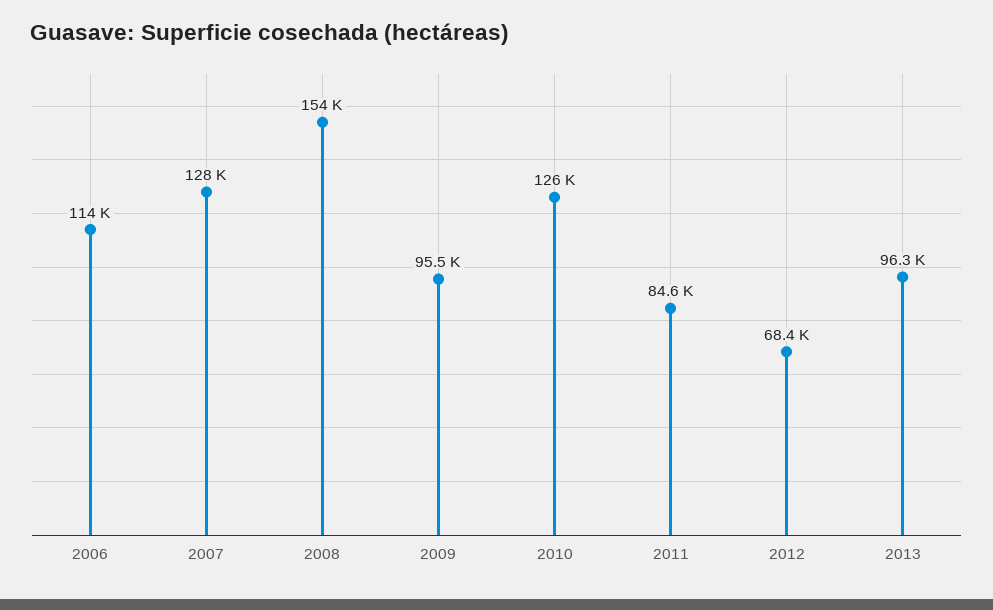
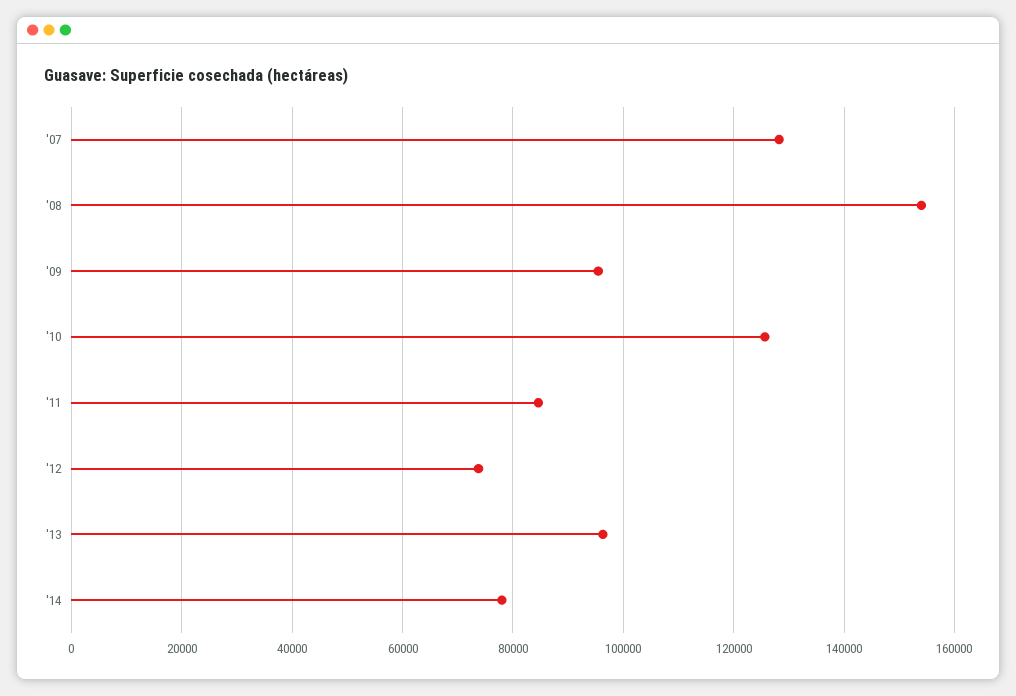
2006: 114000 -> none
2012: 68400 -> 74000
'14: none -> 78000

